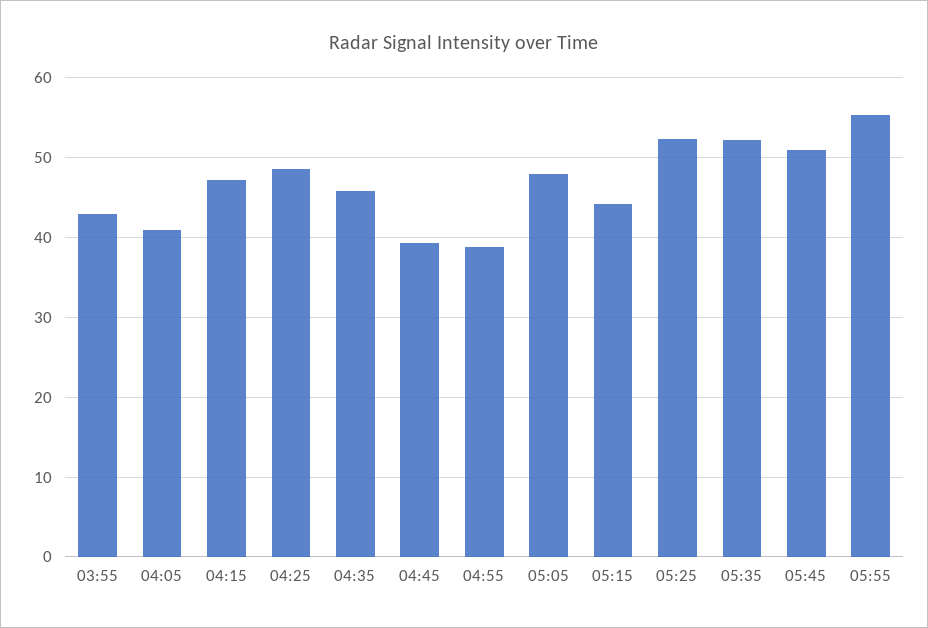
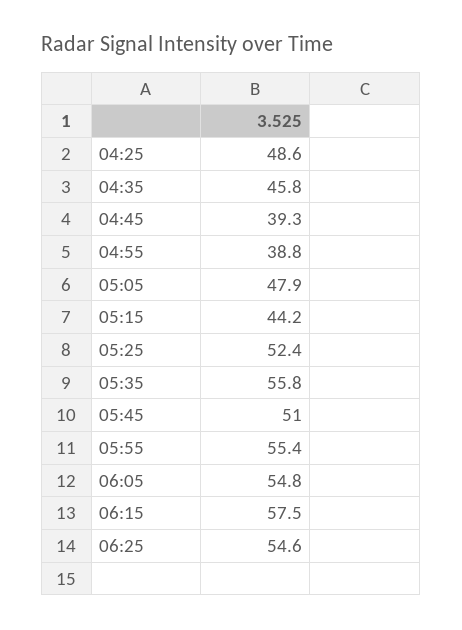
03:55: 43 -> none
04:05: 41 -> none
04:15: 47 -> none
05:35: 52 -> 55.8
06:05: none -> 54.8
06:15: none -> 57.5
06:25: none -> 54.6

